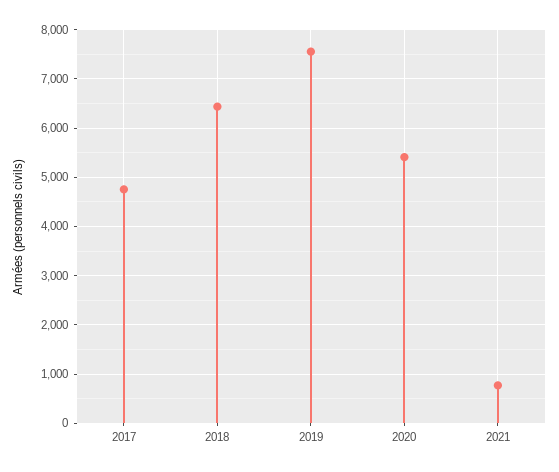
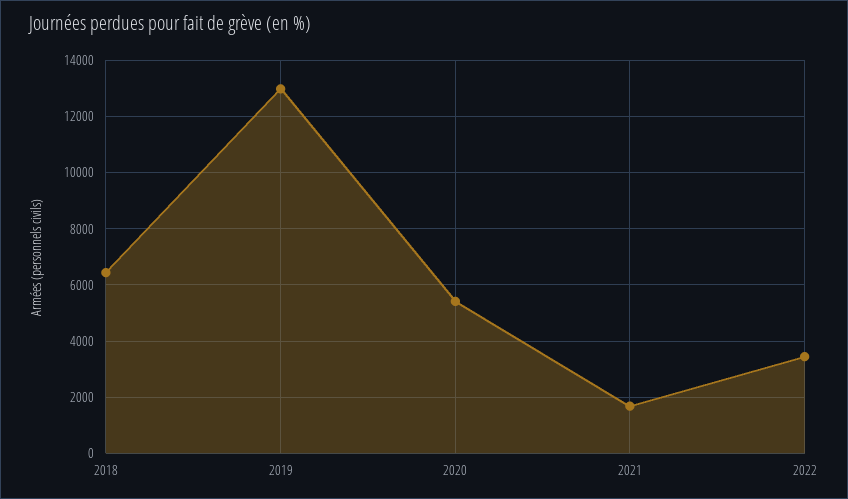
2017: 4800 -> none
2019: 7600 -> 13000
2021: 800 -> 1750
2022: none -> 3500

